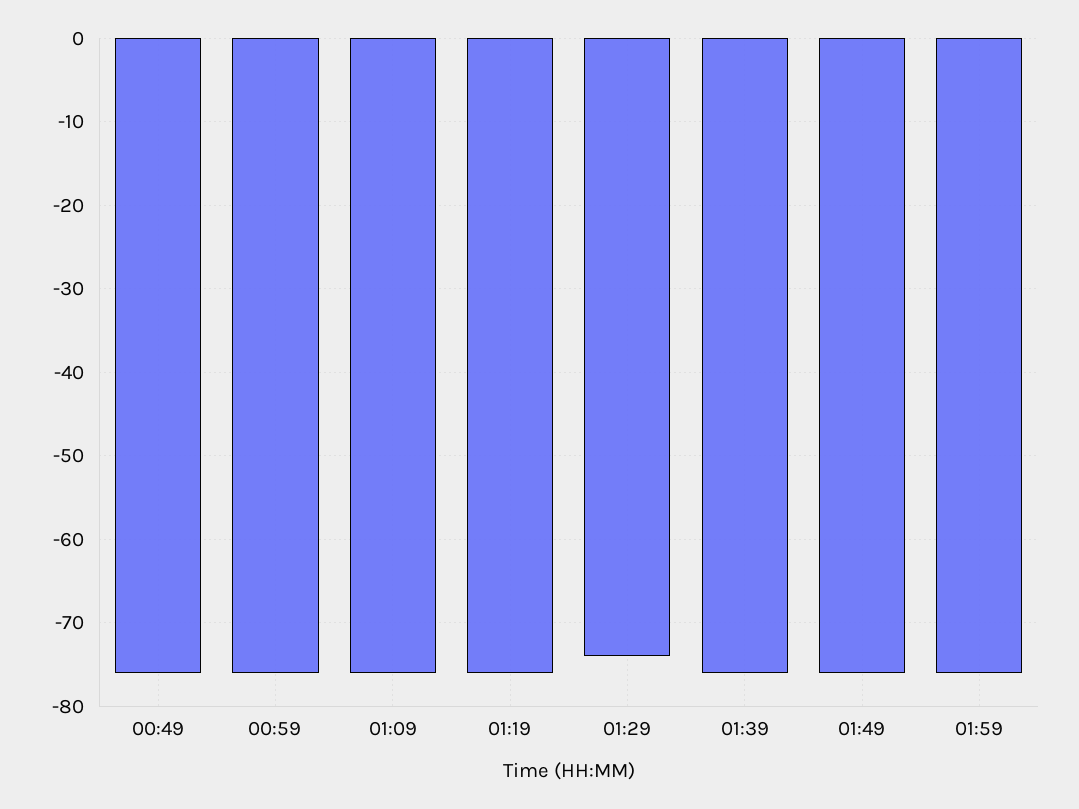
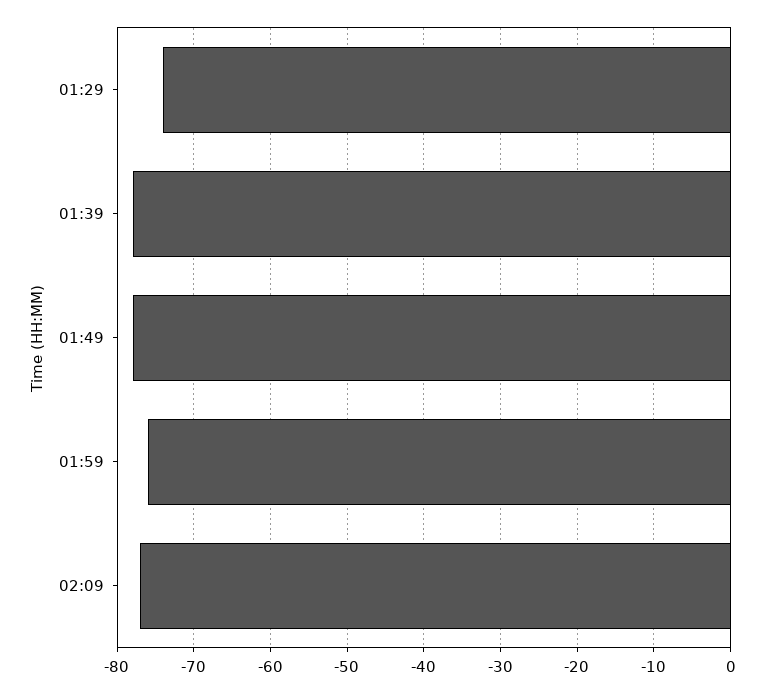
00:49: -76 -> none
00:59: -76 -> none
01:09: -76 -> none
01:19: -76 -> none
01:39: -76 -> -78
01:49: -76 -> -78
02:09: none -> -77

